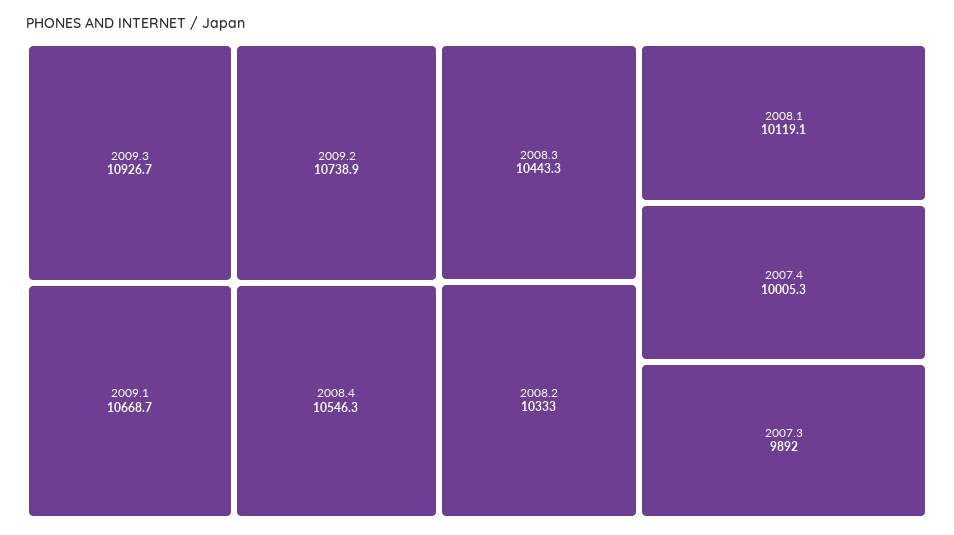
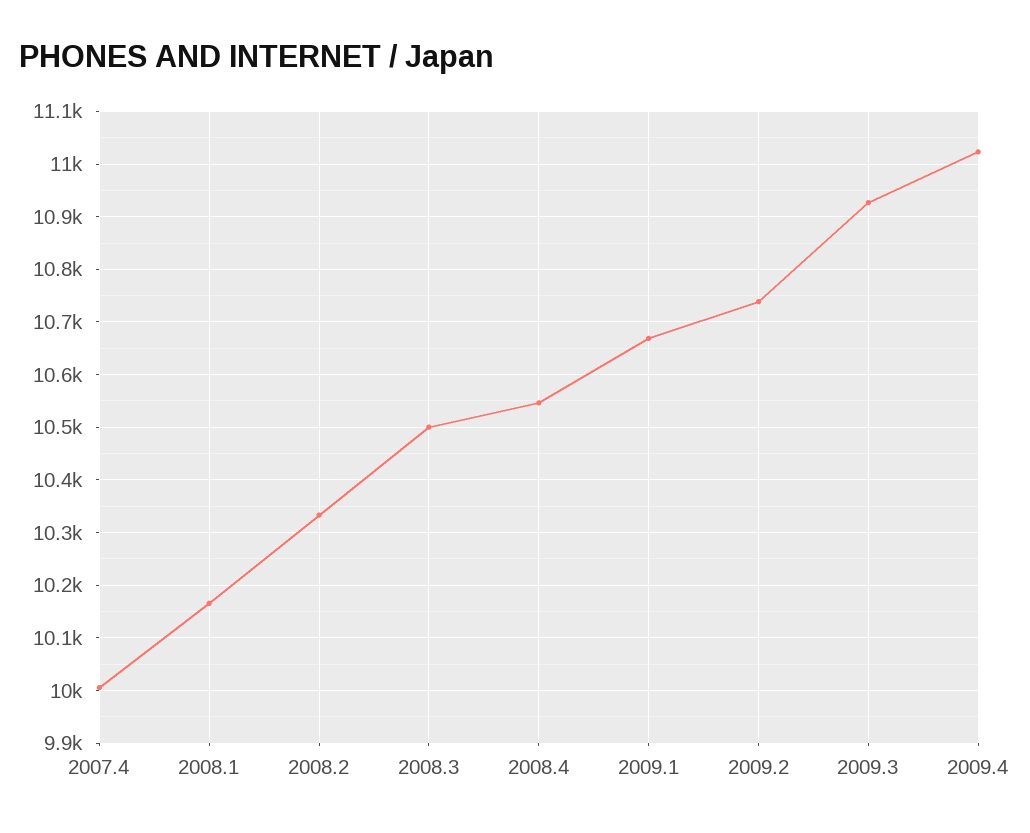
2008.3: 10443.3 -> 10500
2008.1: 10119.1 -> 10160
2007.3: 9892 -> none
2009.4: none -> 11020

